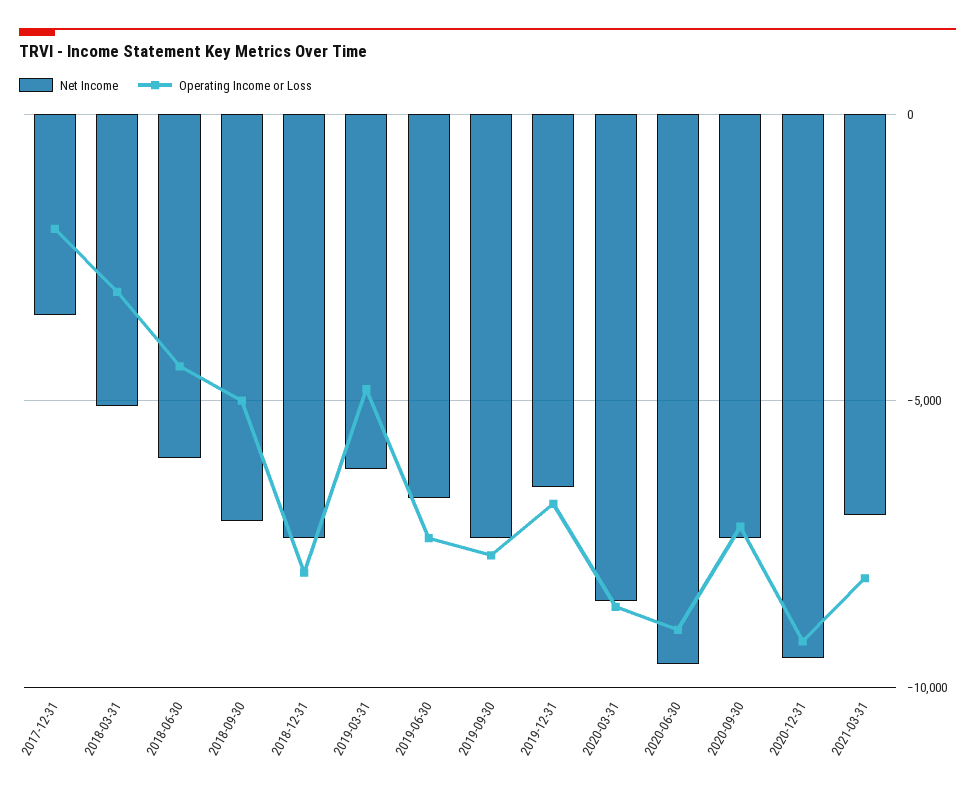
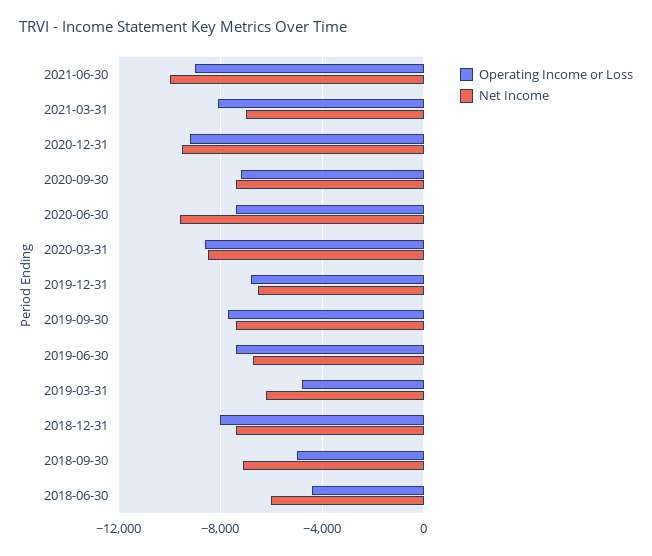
Net Income, 2017-12-31: -3500 -> none
Operating Income or Loss, 2017-12-31: -2000 -> none
Net Income, 2018-03-31: -5000 -> none
Operating Income or Loss, 2018-03-31: -3000 -> none
Operating Income or Loss, 2020-06-30: -9000 -> -7500
Operating Income or Loss, 2021-06-30: none -> -9000
Net Income, 2021-06-30: none -> -10000

